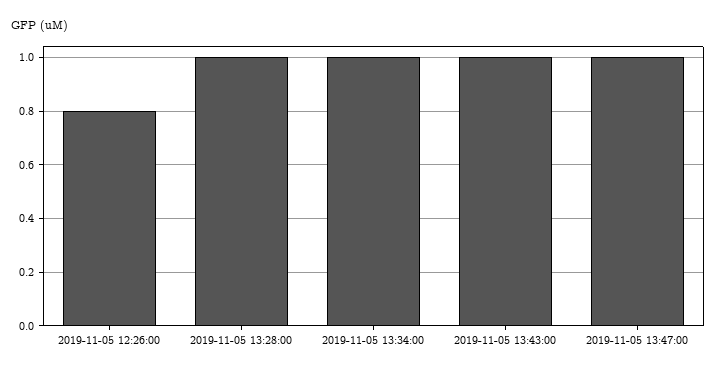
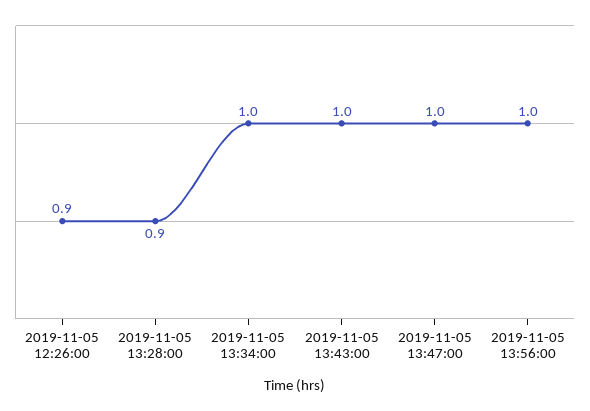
2019-11-05 12:26:00: 0.8 -> 0.9
2019-11-05 13:28:00: 1 -> 0.9
2019-11-05 13:56:00: none -> 1

